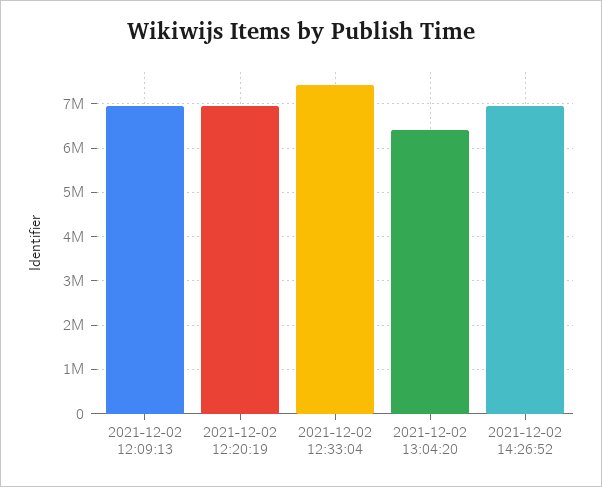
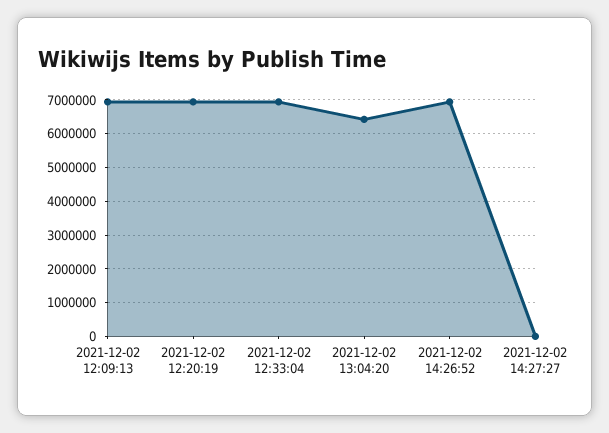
2021-12-02 12:33:04: 7400000 -> 7000000
2021-12-02 14:27:27: none -> 0

